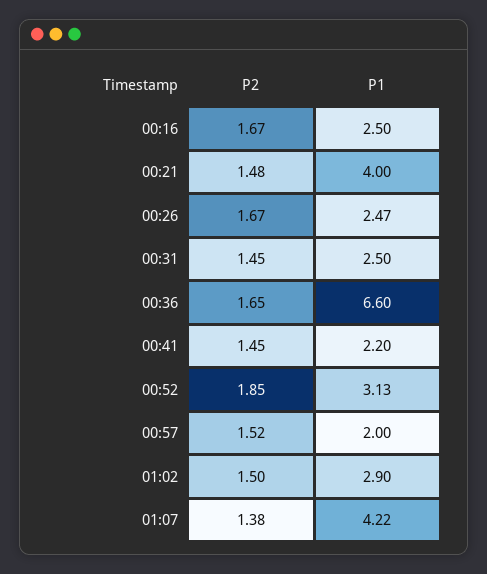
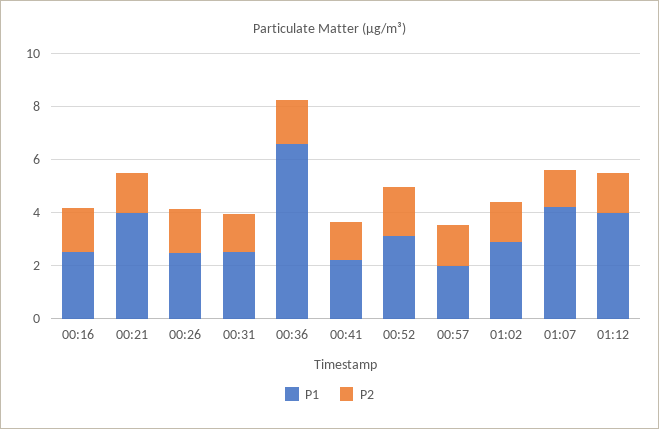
P1, 01:12: none -> 4
P2, 01:12: none -> 1.5

